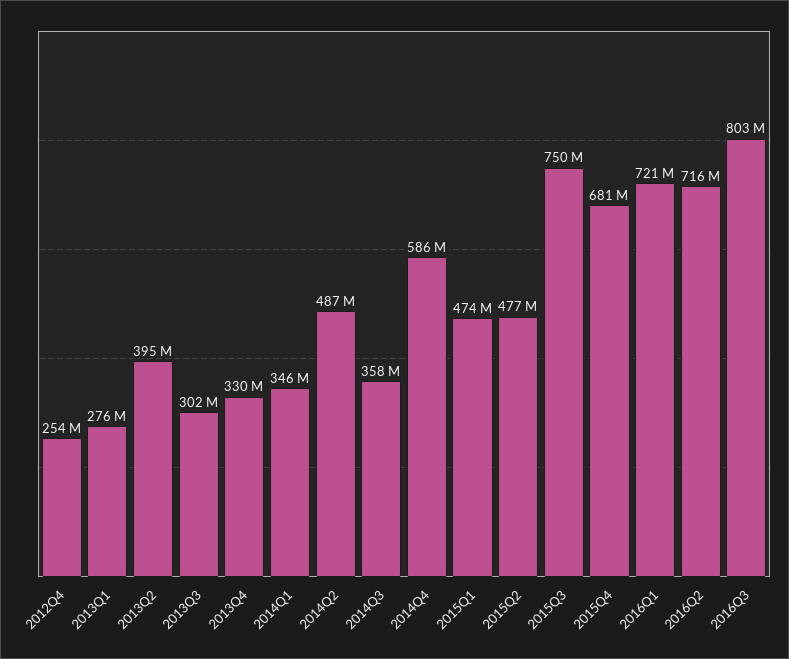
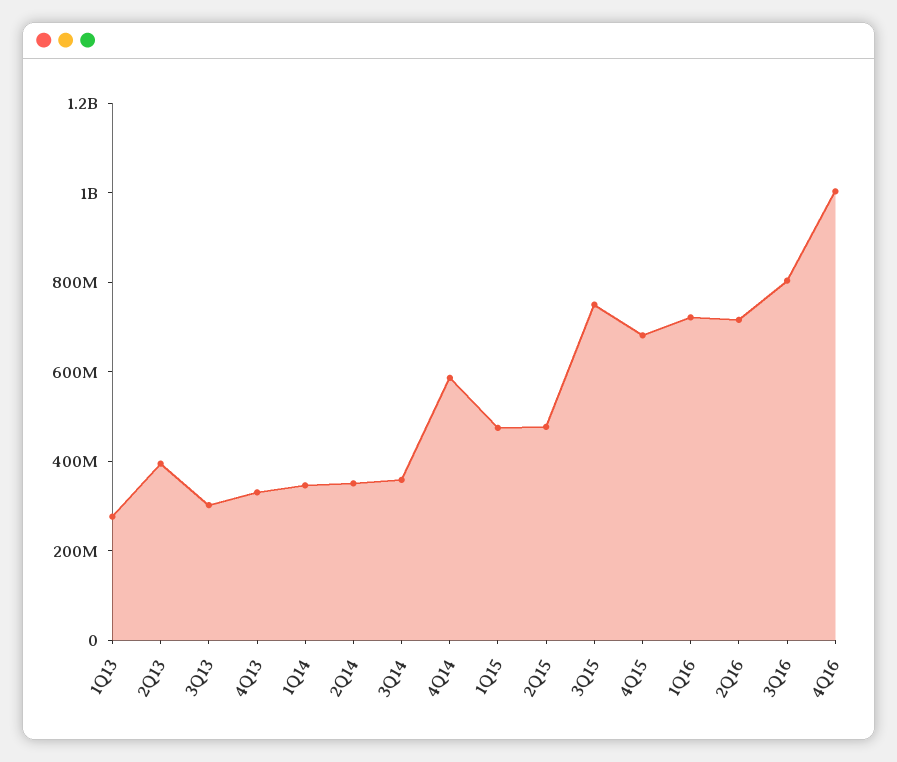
2012Q4: 254000000 -> none
2014Q2: 487000000 -> 350000000
4Q16: none -> 1000000000

